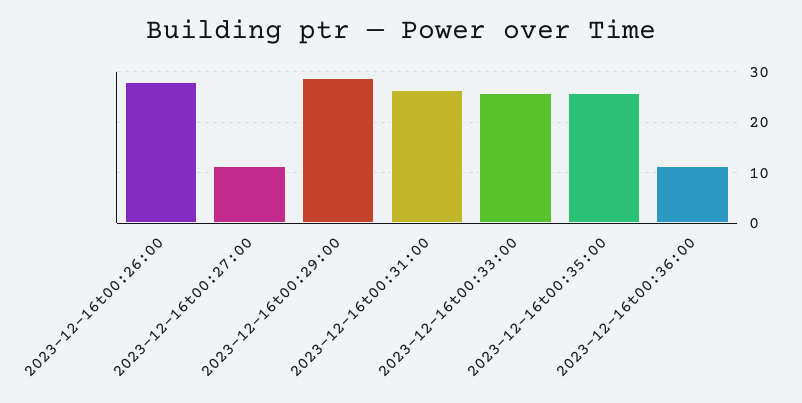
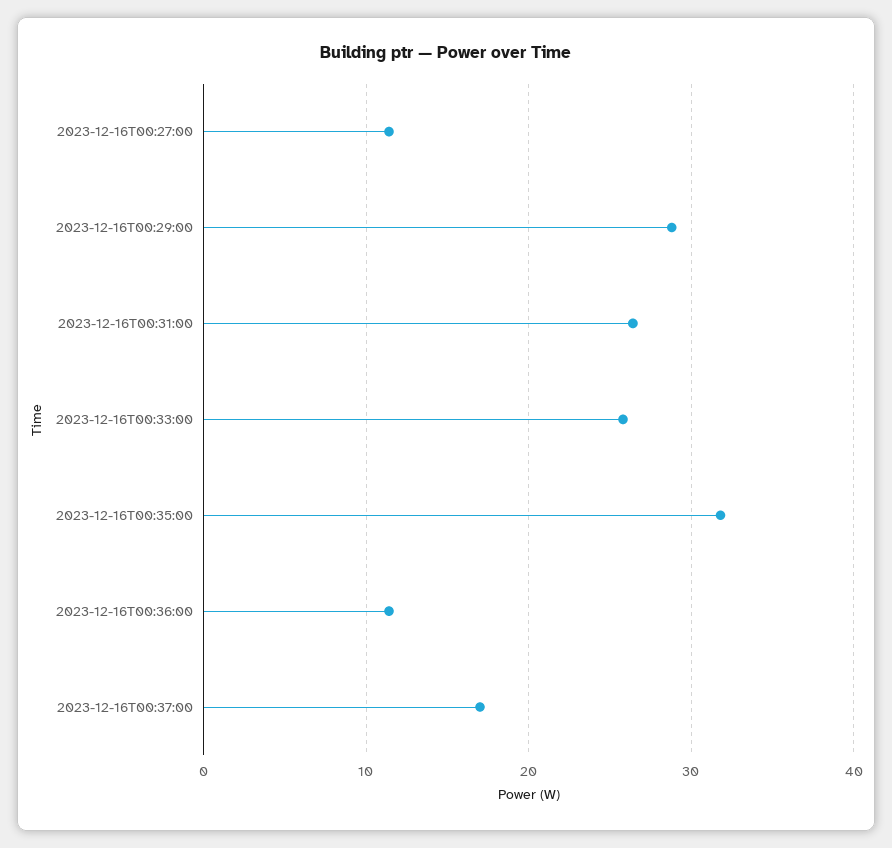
2023-12-16t00:26:00: 28 -> none
2023-12-16t00:35:00: 26 -> 32
2023-12-16T00:37:00: none -> 17

